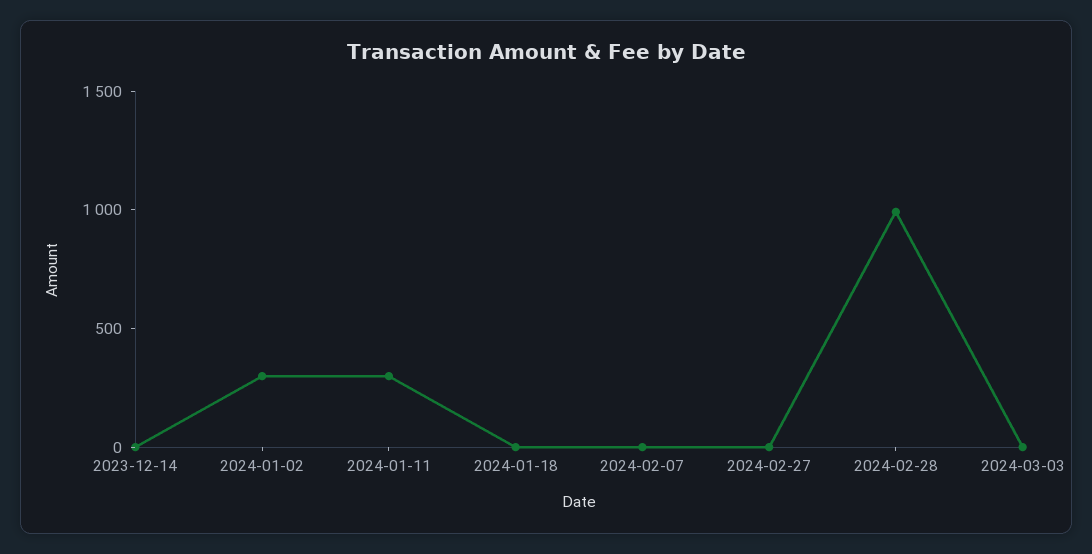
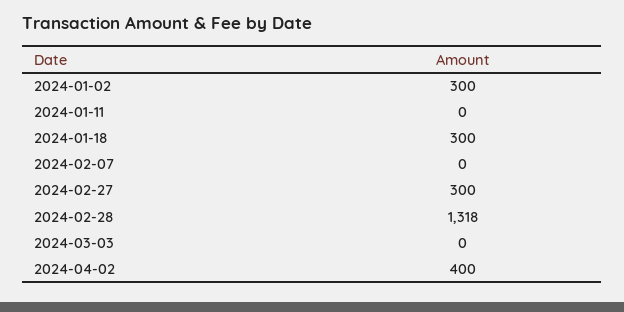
2023-12-14: 0 -> none
2024-01-11: 300 -> 0
2024-01-18: 0 -> 300
2024-02-27: 0 -> 300
2024-02-28: 1000 -> 1318
2024-04-02: none -> 400

